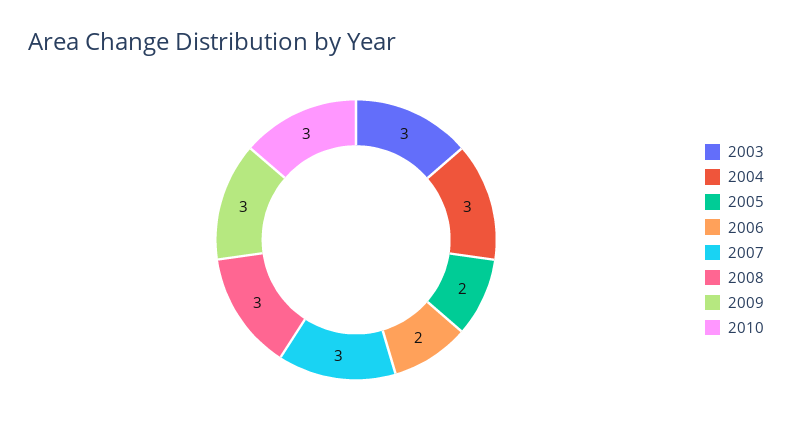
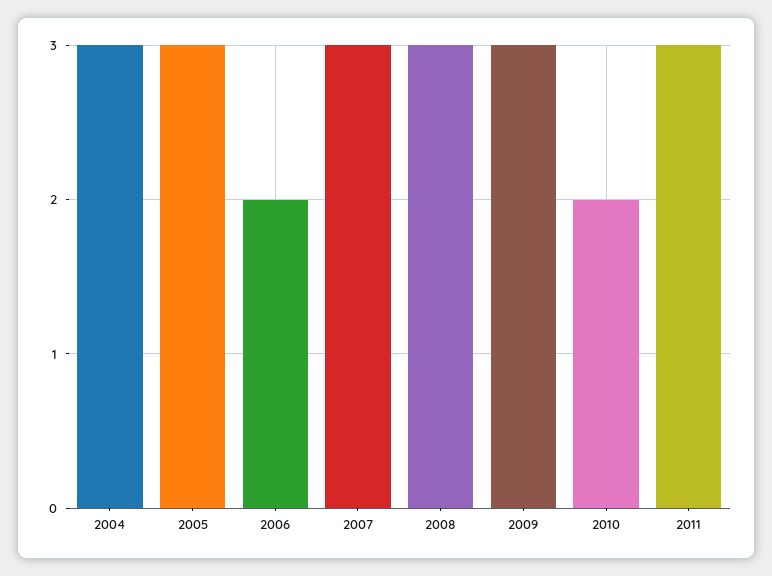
2003: 3 -> none
2005: 2 -> 3
2010: 3 -> 2
2011: none -> 3

